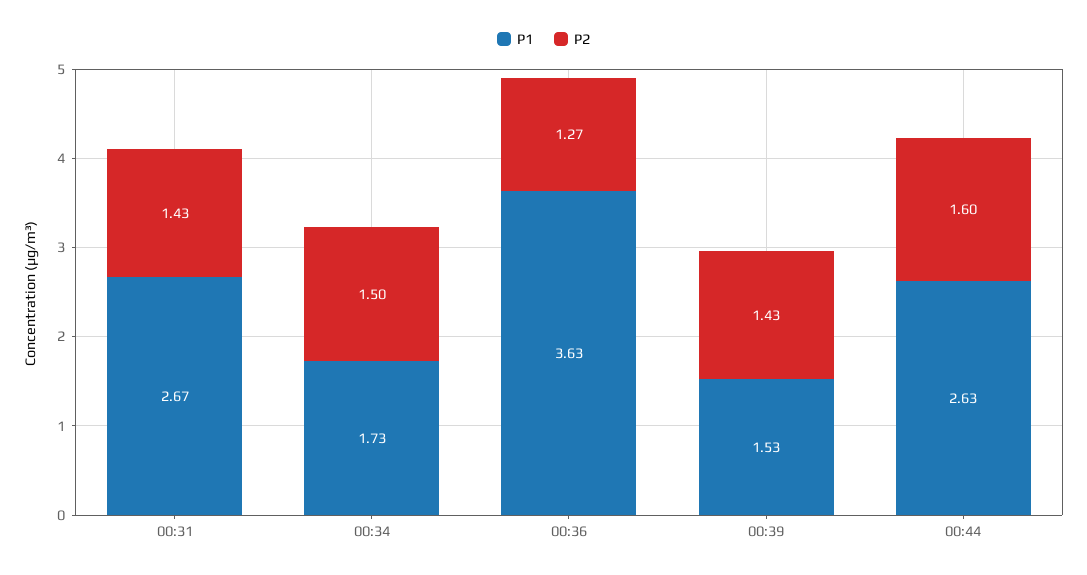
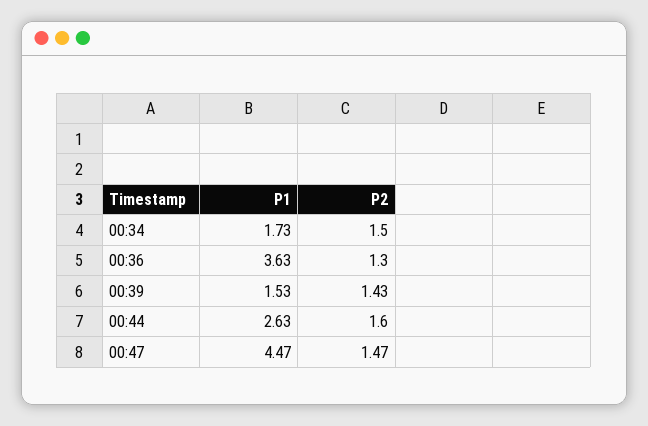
P1, 00:31: 2.67 -> none
P2, 00:31: 1.43 -> none
P2, 00:36: 1.27 -> 1.3
P1, 00:47: none -> 4.47
P2, 00:47: none -> 1.47

